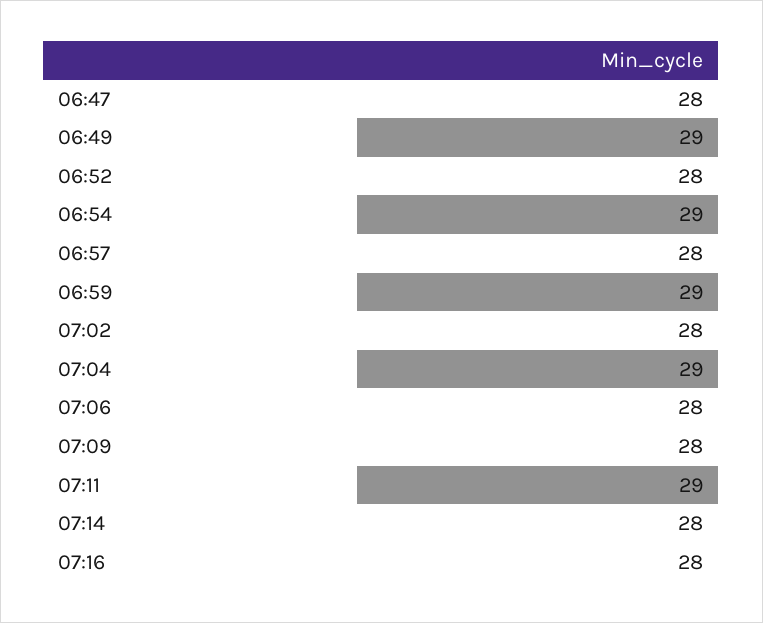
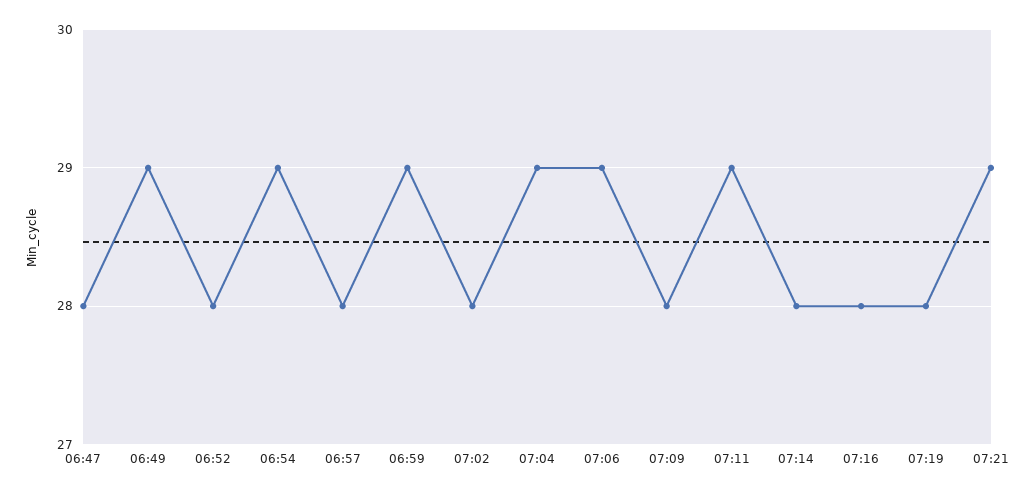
07:06: 28 -> 29
07:19: none -> 28
07:21: none -> 29

